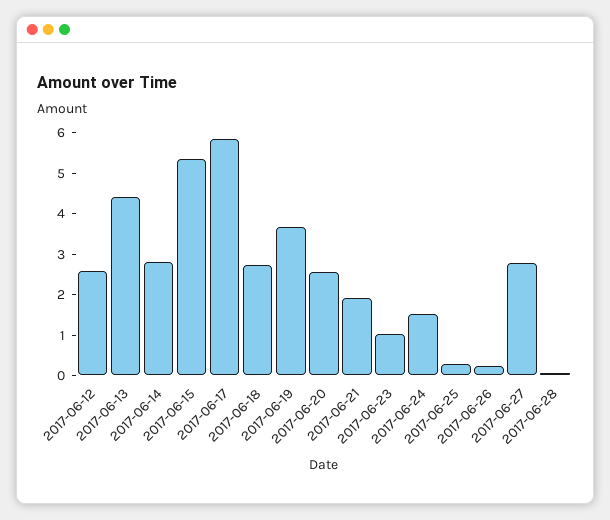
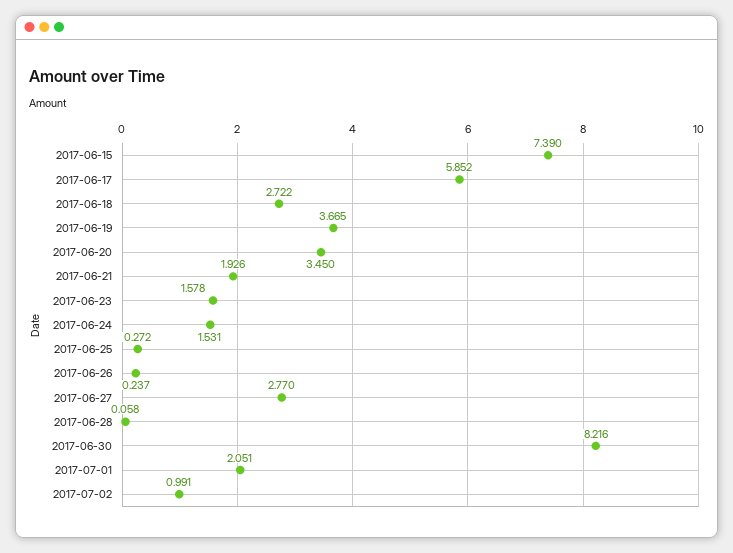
2017-06-12: 2.6 -> none
2017-06-13: 4.4 -> none
2017-06-14: 2.8 -> none
2017-06-15: 5.4 -> 7.39
2017-06-20: 2.6 -> 3.45
2017-06-23: 1 -> 1.578
2017-06-30: none -> 8.216
2017-07-01: none -> 2.051
2017-07-02: none -> 0.991

